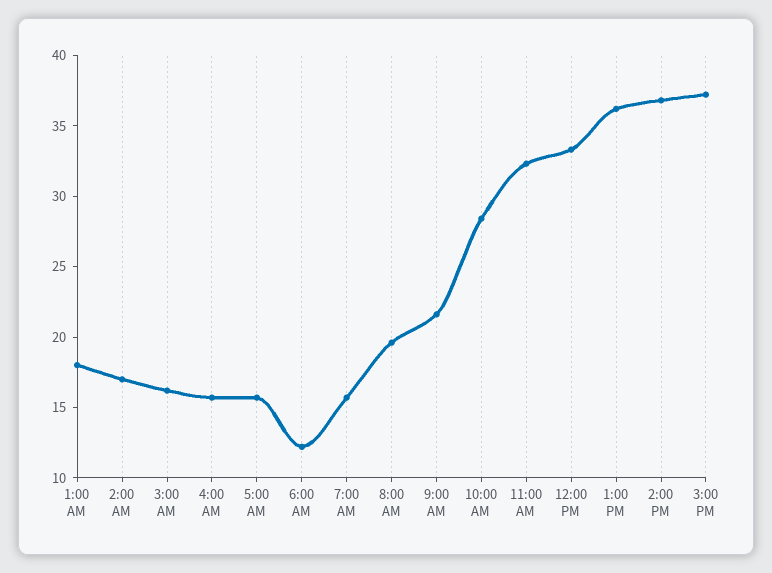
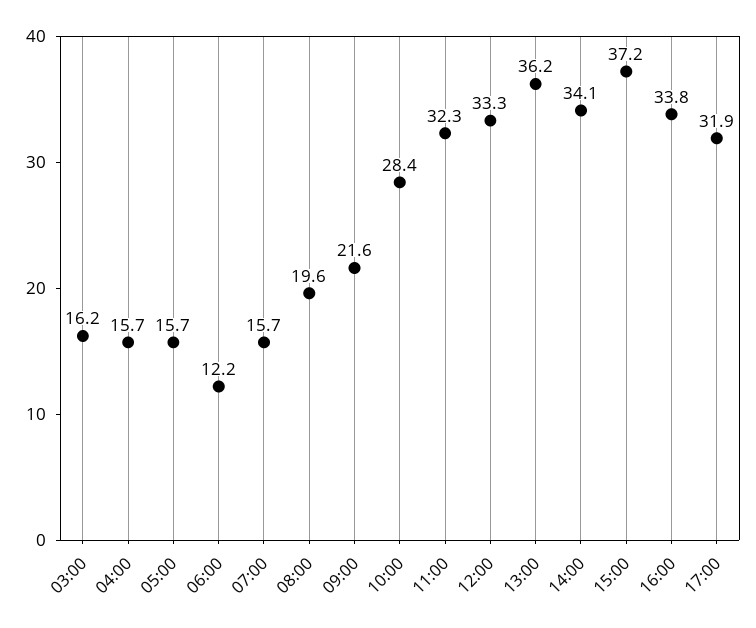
1:00 AM: 18 -> none
2:00 AM: 17 -> none
2:00 PM: 37 -> 34.1
16:00: none -> 33.8
17:00: none -> 31.9

